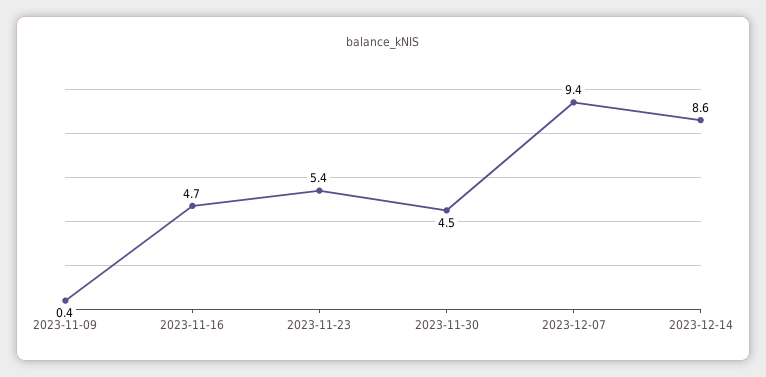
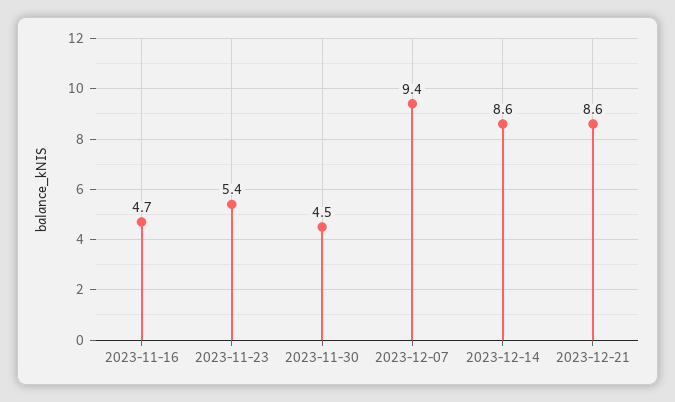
2023-11-09: 0.4 -> none
2023-12-21: none -> 8.6

